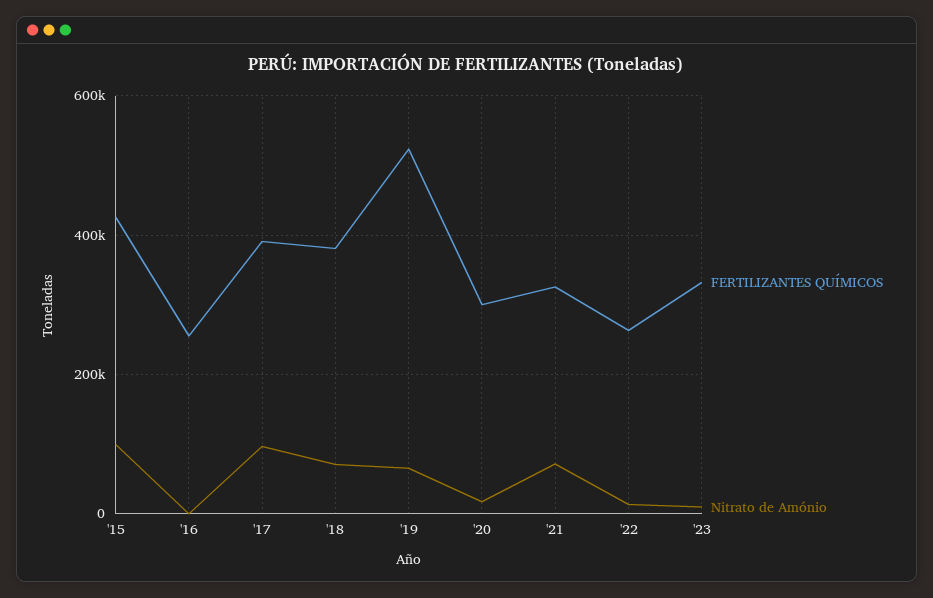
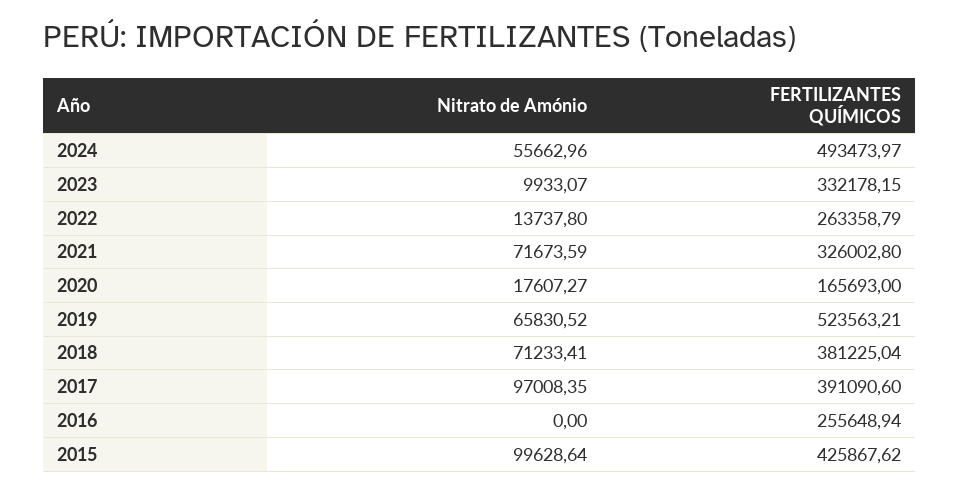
FERTILIZANTES QUÍMICOS, '20: 300000 -> 165693
Nitrato de Amónio, 2024: none -> 55662.96
FERTILIZANTES QUÍMICOS, 2024: none -> 493473.97

